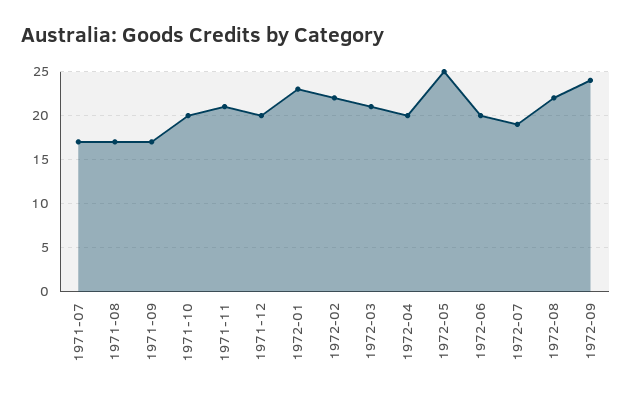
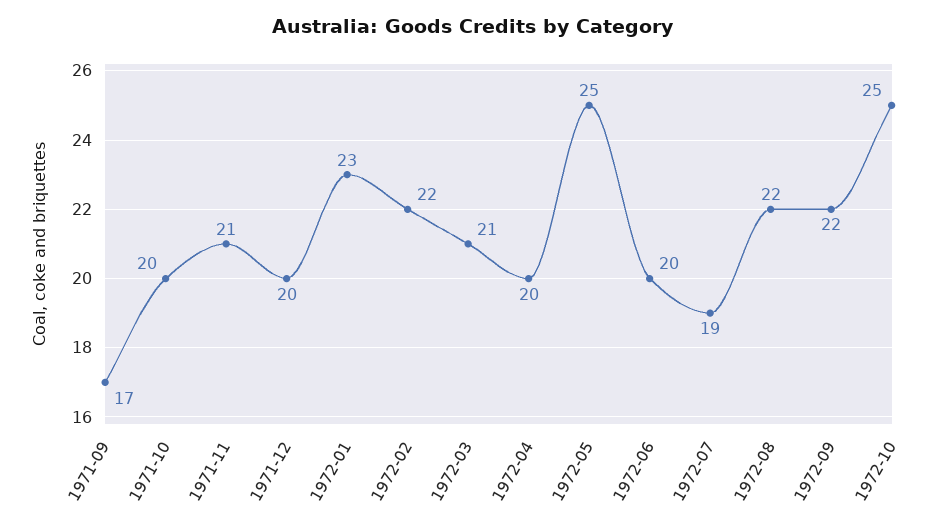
1971-07: 17 -> none
1971-08: 17 -> none
1972-09: 24 -> 22
1972-10: none -> 25

